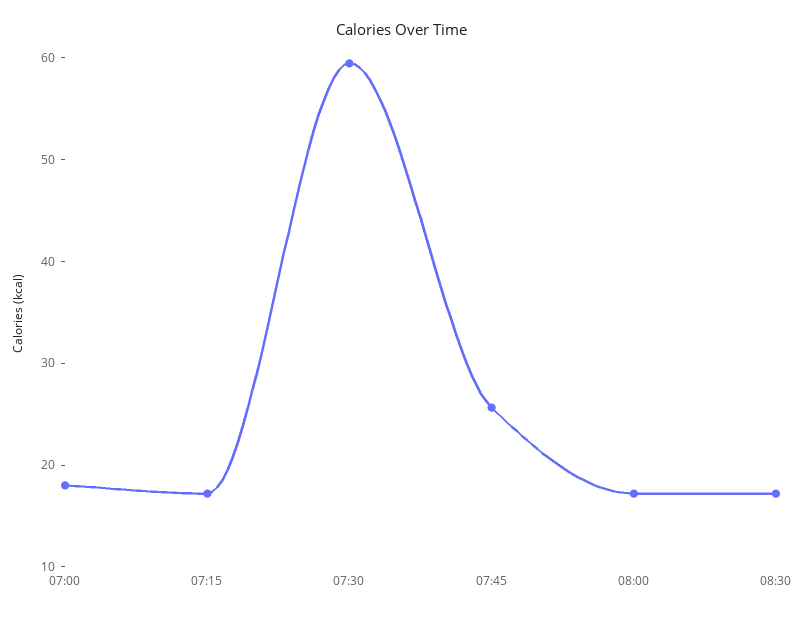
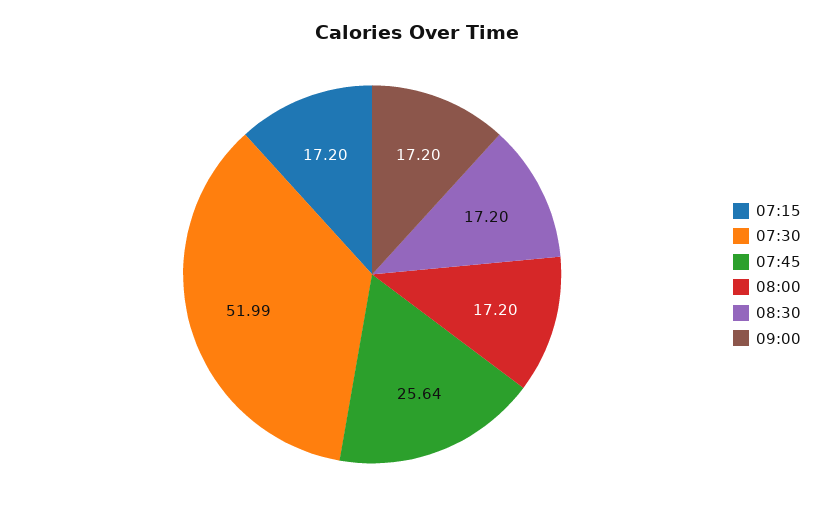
07:00: 18 -> none
07:30: 60 -> 51.99
09:00: none -> 17.2

